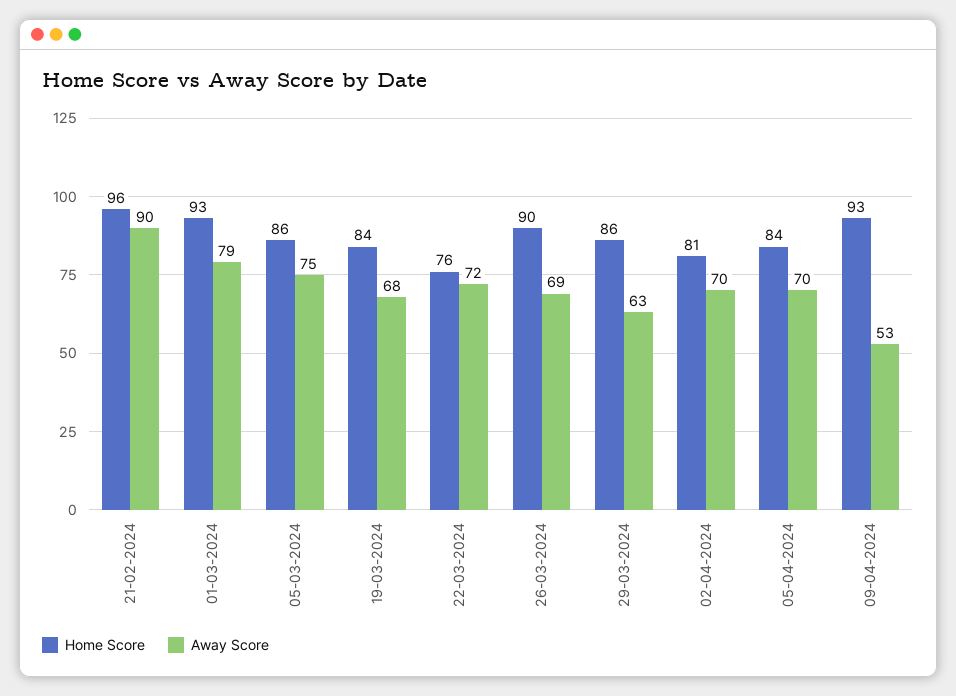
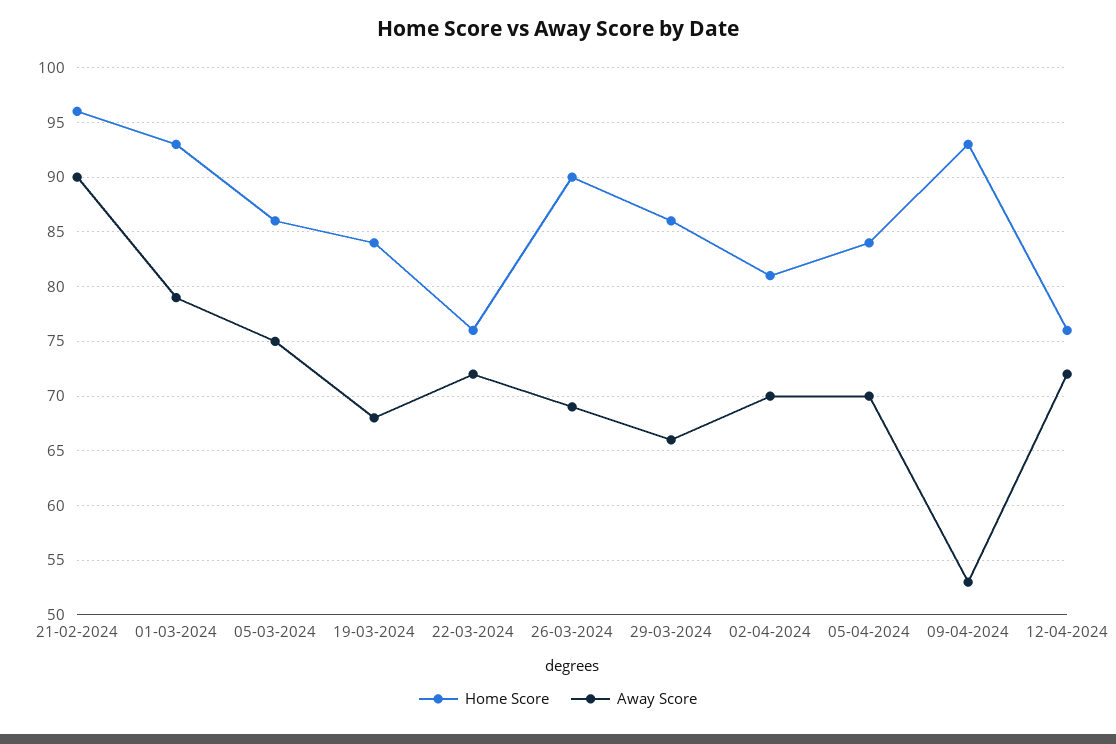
Away Score, 29-03-2024: 63 -> 66
Home Score, 12-04-2024: none -> 76
Away Score, 12-04-2024: none -> 72

